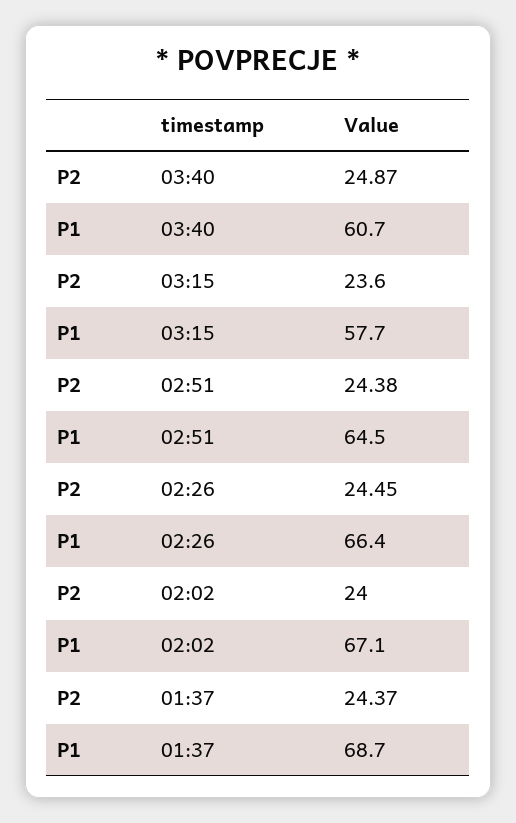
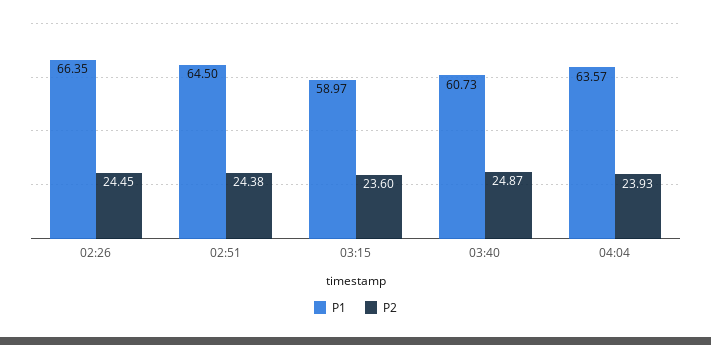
P1, 03:15: 57.7 -> 58.97
P2, 02:02: 24 -> none
P1, 02:02: 67.1 -> none
P2, 01:37: 24.37 -> none
P1, 01:37: 68.7 -> none
P1, 04:04: none -> 63.57
P2, 04:04: none -> 23.93

